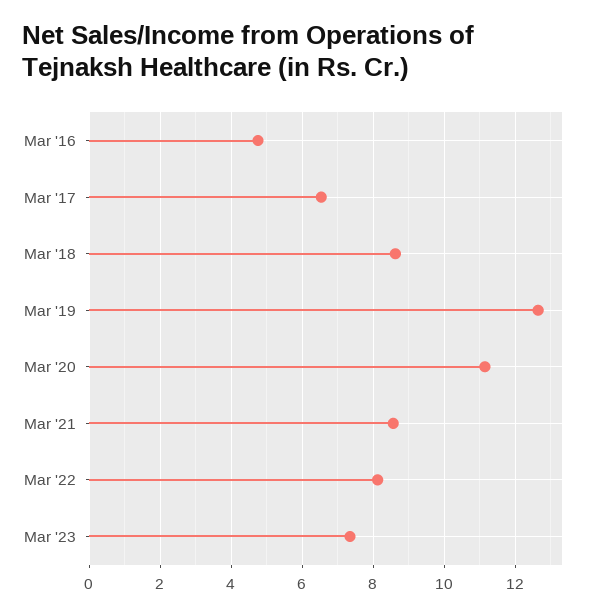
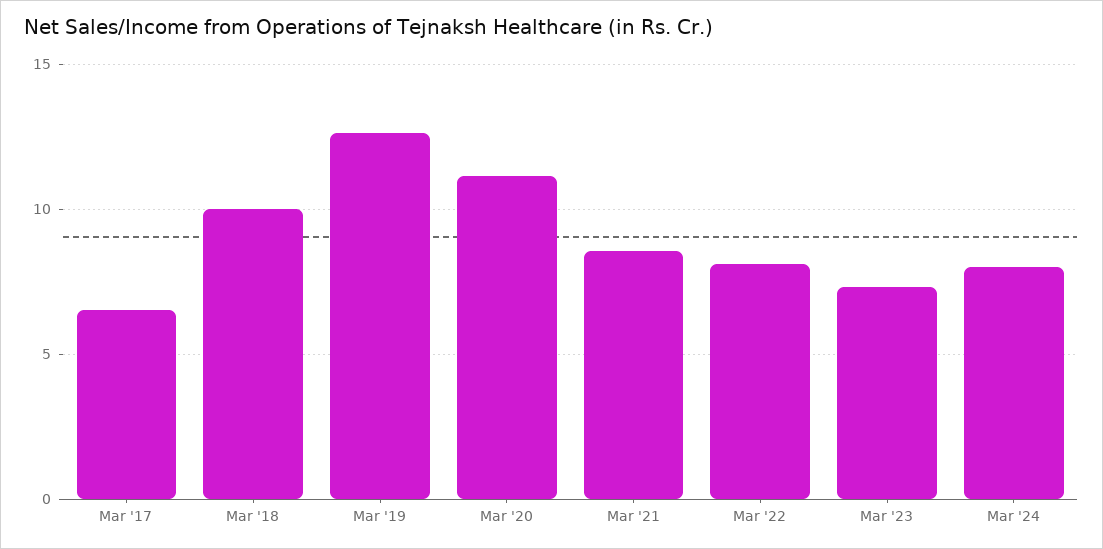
Mar '16: 4.8 -> none
Mar '18: 8.6 -> 10
Mar '24: none -> 8

